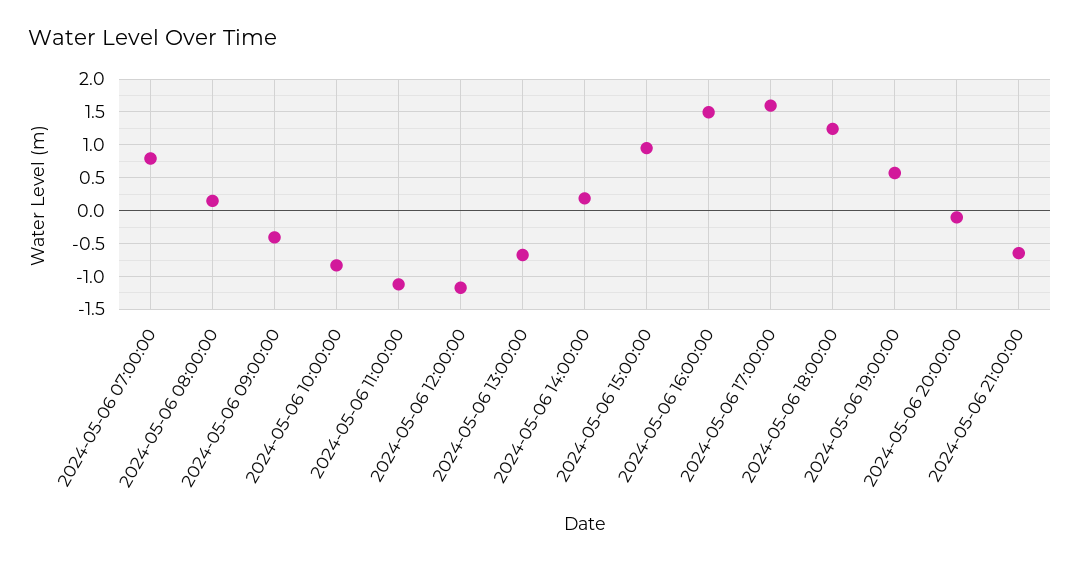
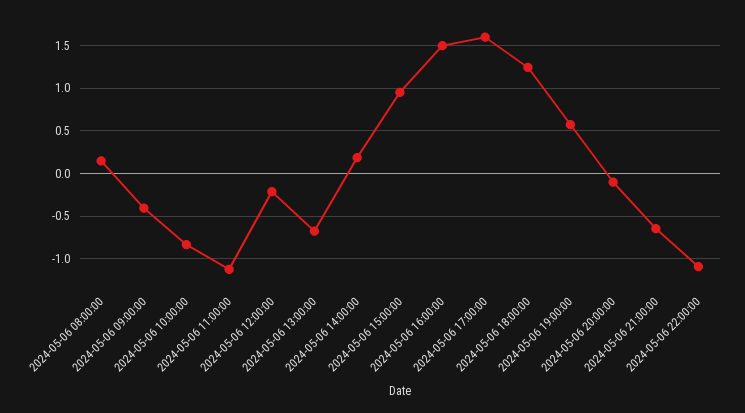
2024-05-06 07:00:00: 0.8 -> none
2024-05-06 12:00:00: -1.2 -> -0.2
2024-05-06 22:00:00: none -> -1.1

